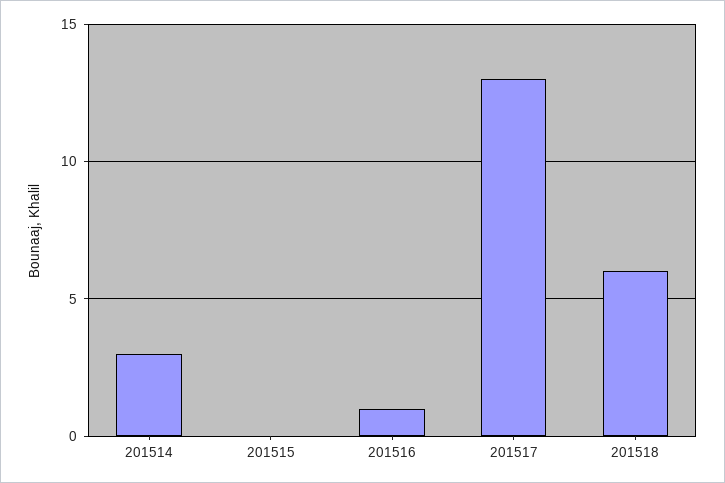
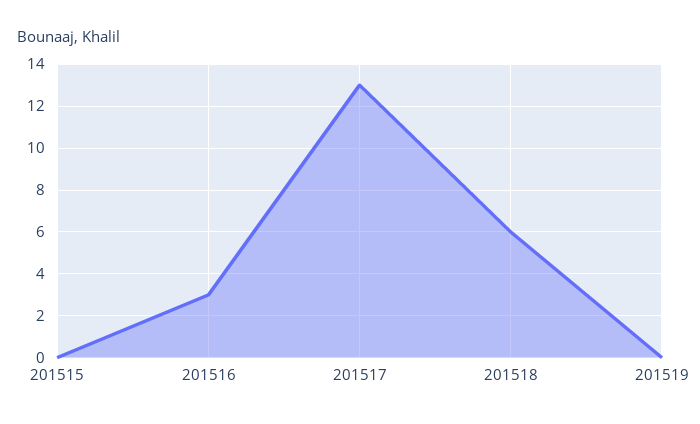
201514: 3 -> none
201516: 1 -> 3
201519: none -> 0

